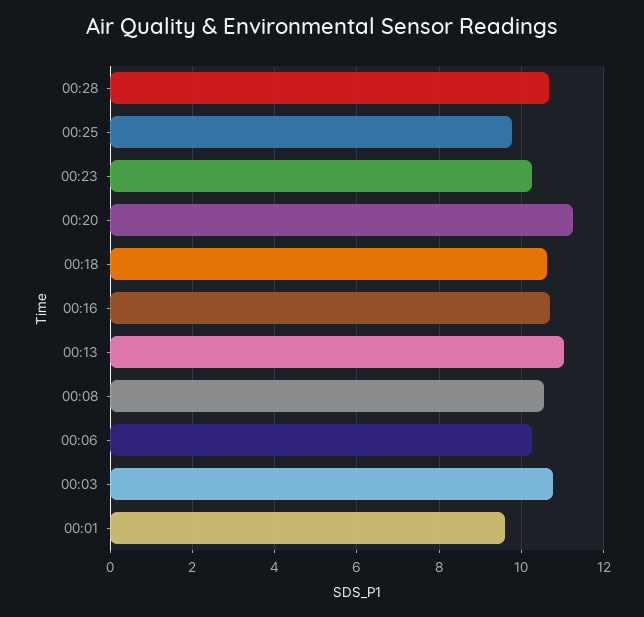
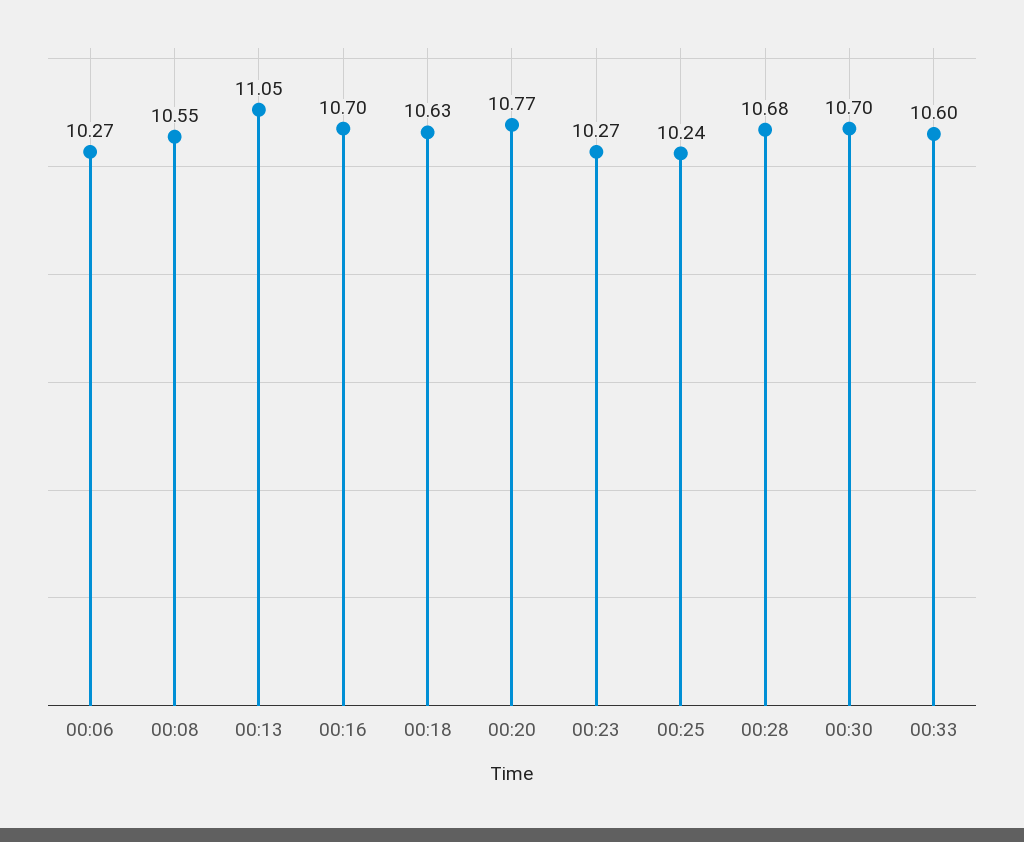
00:25: 9.8 -> 10.24
00:20: 11.2 -> 10.77
00:03: 10.8 -> none
00:01: 9.6 -> none
00:30: none -> 10.7
00:33: none -> 10.6

